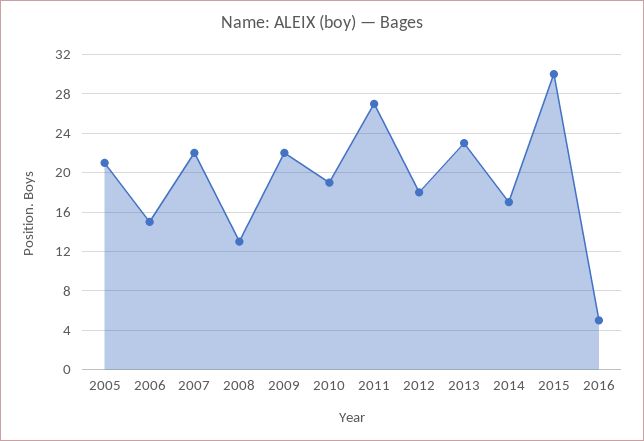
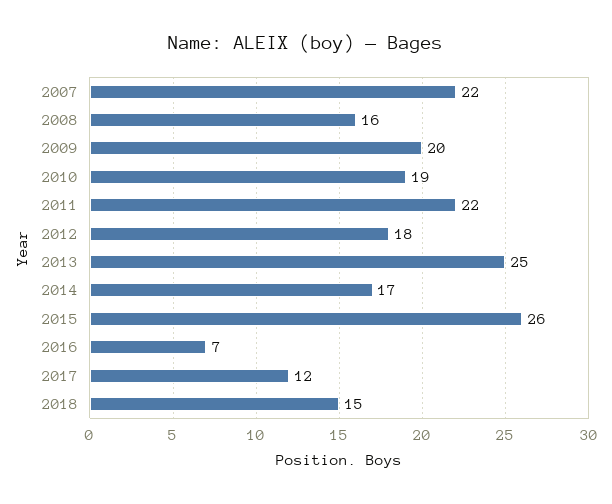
2005: 21 -> none
2006: 15 -> none
2008: 13 -> 16
2009: 22 -> 20
2011: 27 -> 22
2013: 23 -> 25
2015: 30 -> 26
2016: 5 -> 7
2017: none -> 12
2018: none -> 15

